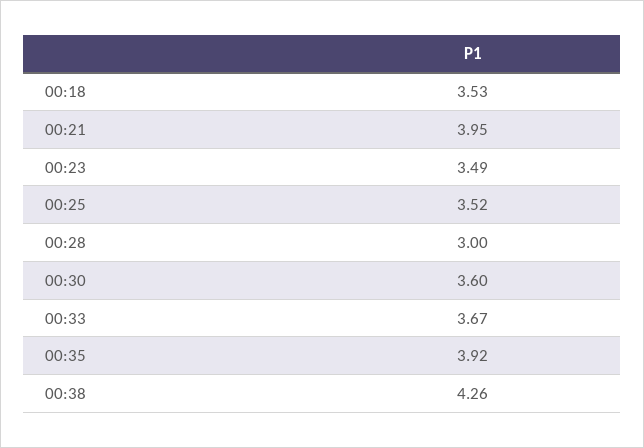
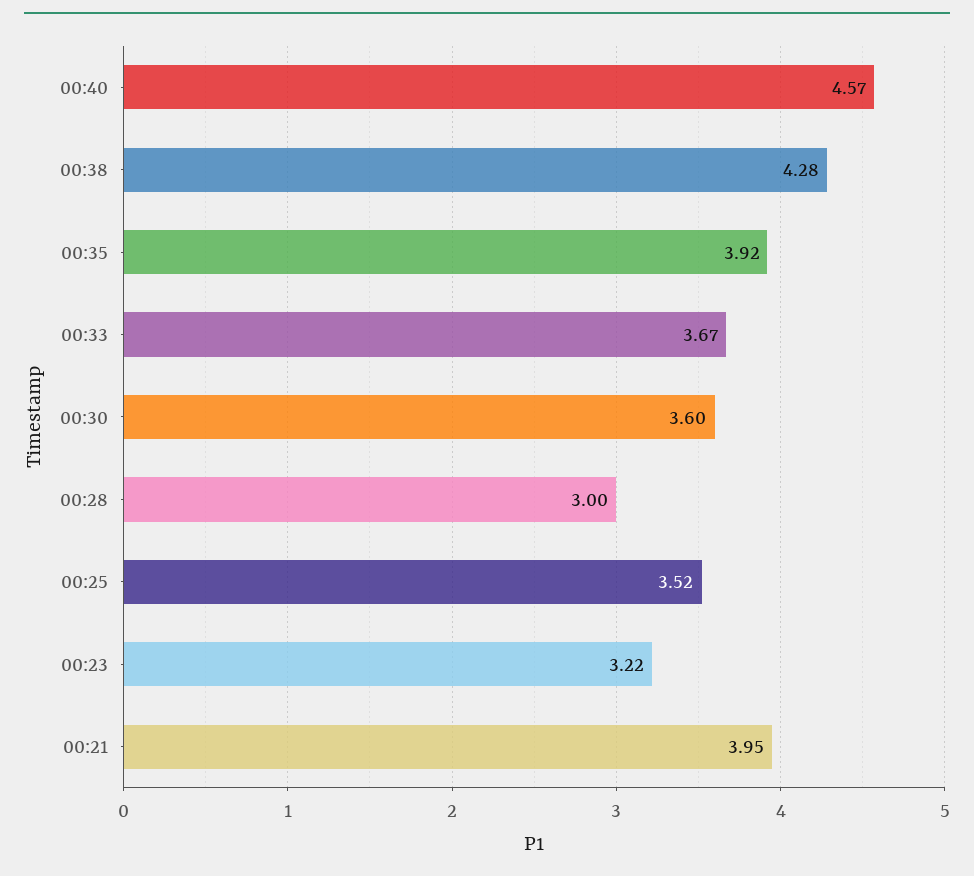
00:18: 3.53 -> none
00:23: 3.49 -> 3.22
00:38: 4.26 -> 4.28
00:40: none -> 4.57

